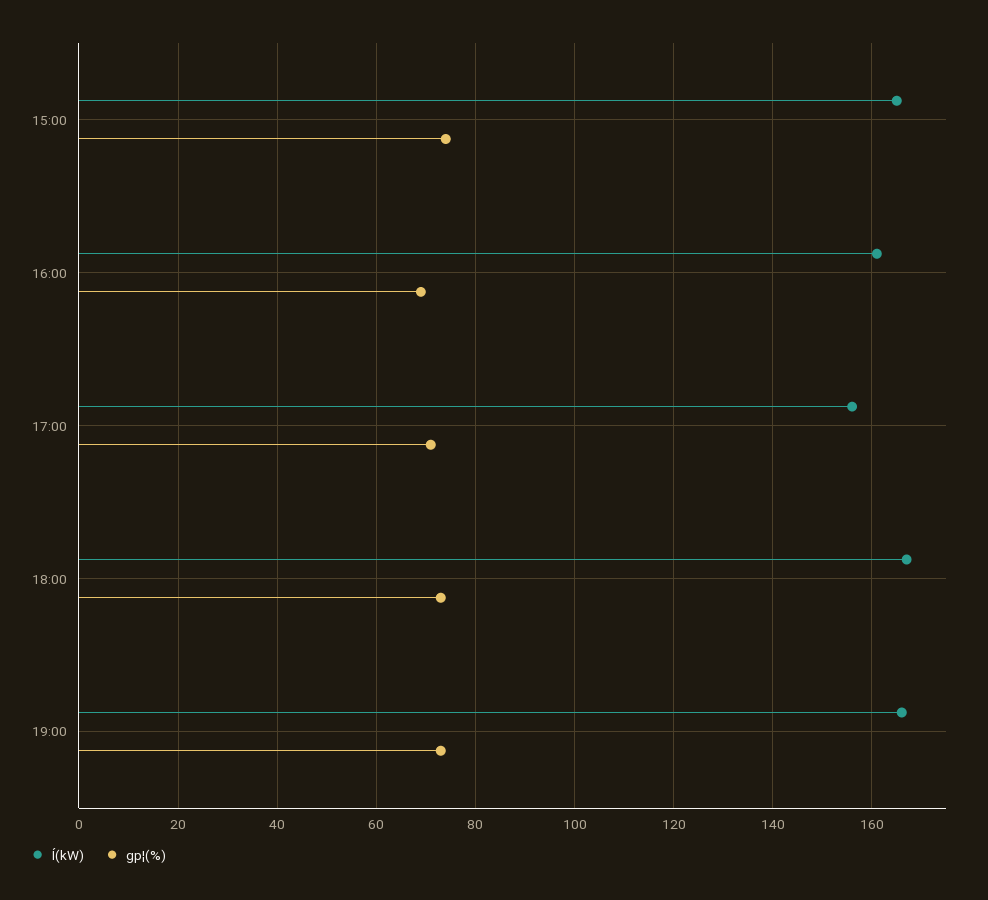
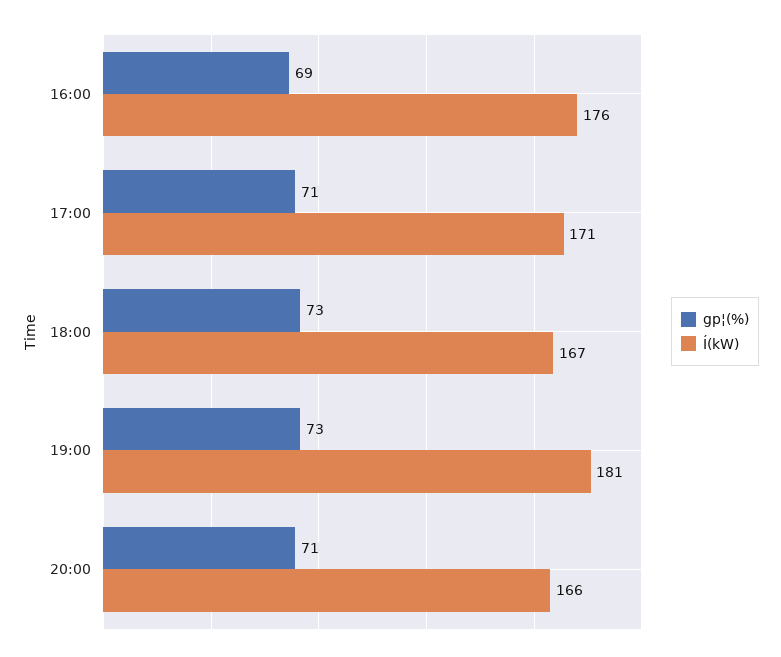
Í(kW), 15:00: 165 -> none
gp¦(%), 15:00: 75 -> none
Í(kW), 16:00: 160 -> 176
Í(kW), 17:00: 155 -> 171
Í(kW), 19:00: 165 -> 181
gp¦(%), 20:00: none -> 71
Í(kW), 20:00: none -> 166

